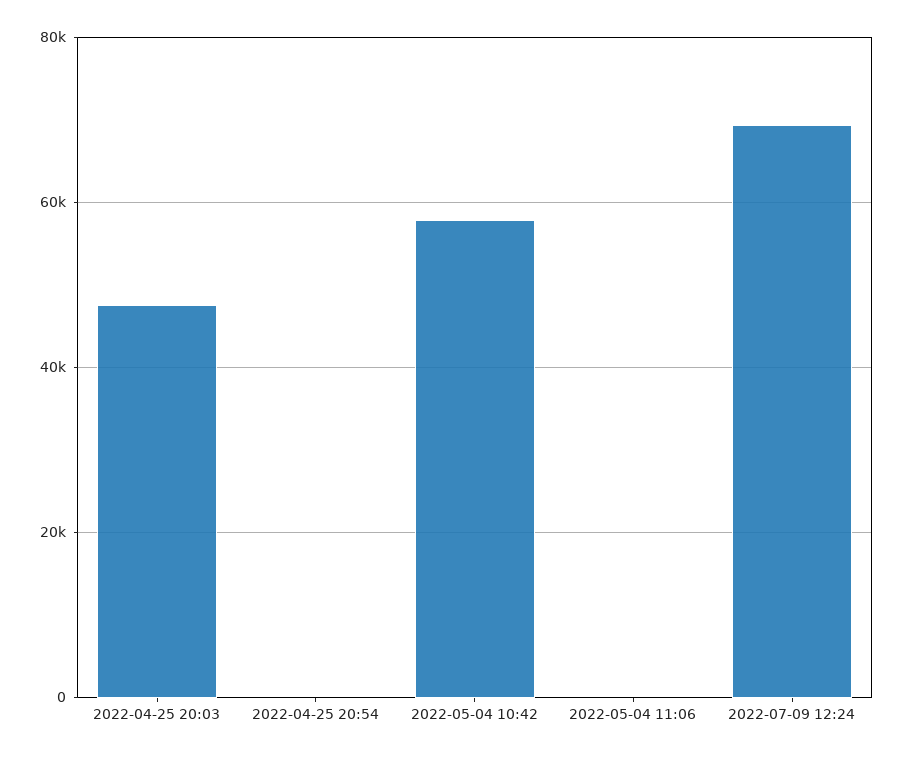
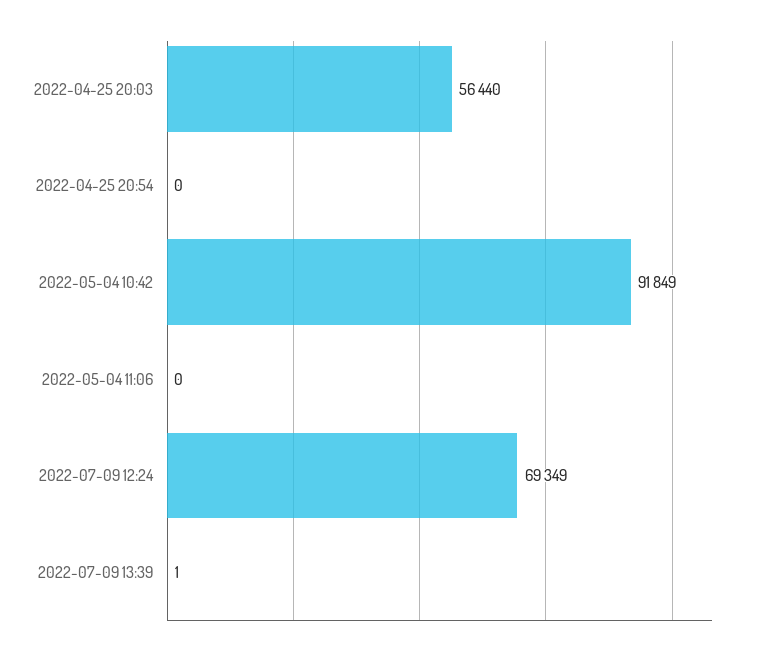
2022-04-25 20:03: 48000 -> 56440
2022-05-04 10:42: 58000 -> 91849
2022-07-09 13:39: none -> 1

